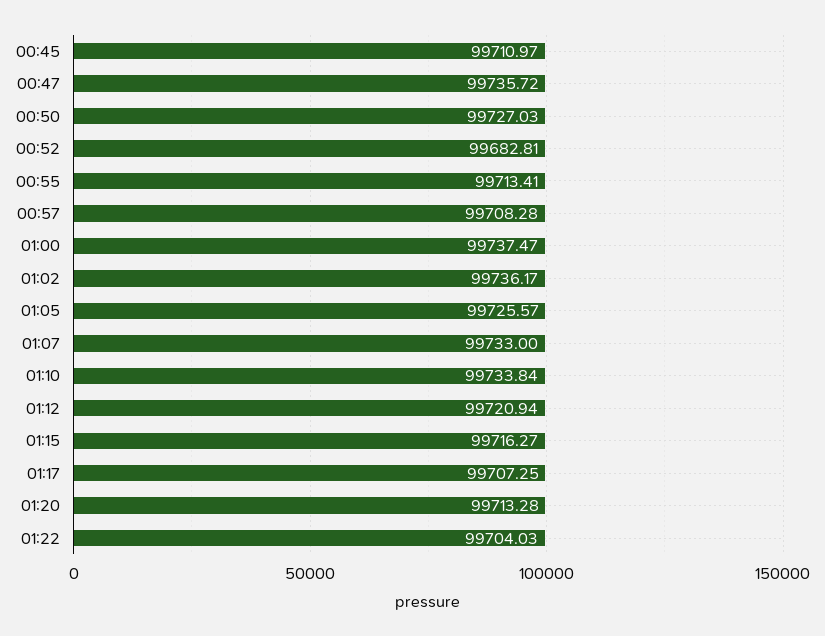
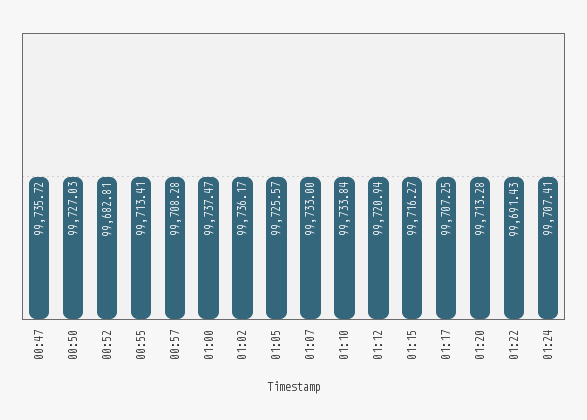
00:45: 99710.97 -> none
01:22: 99704.03 -> 99691.43
01:24: none -> 99707.41

